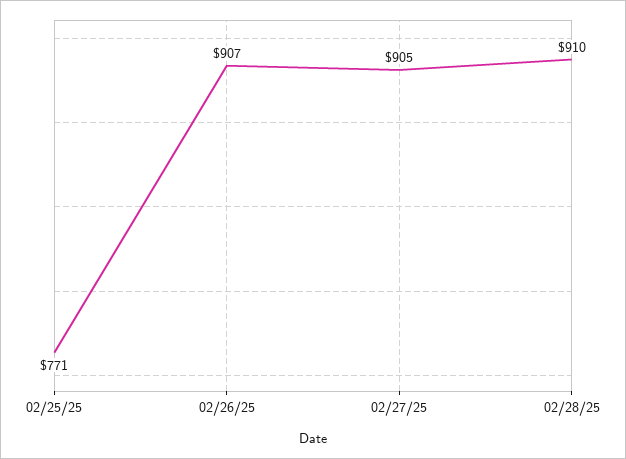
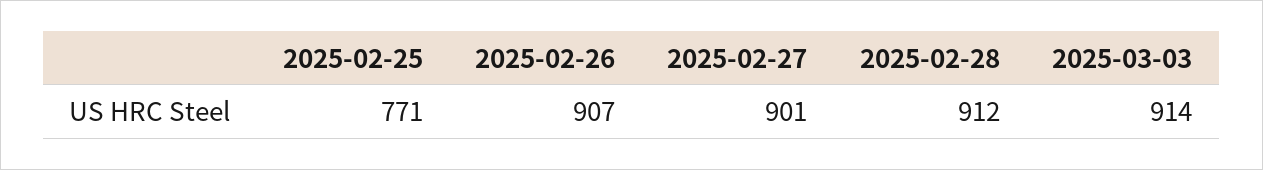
02/27/25: 905 -> 901
02/28/25: 910 -> 912
2025-03-03: none -> 914

